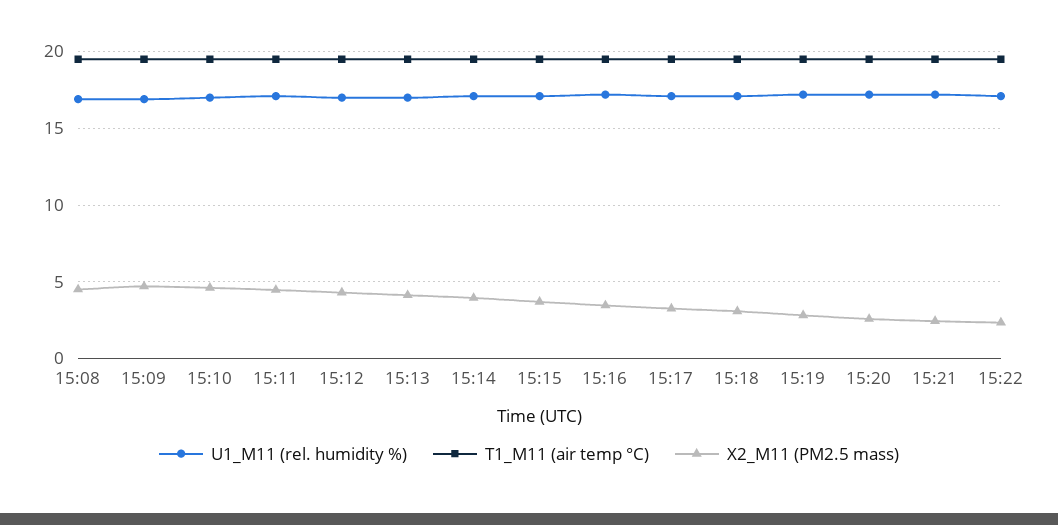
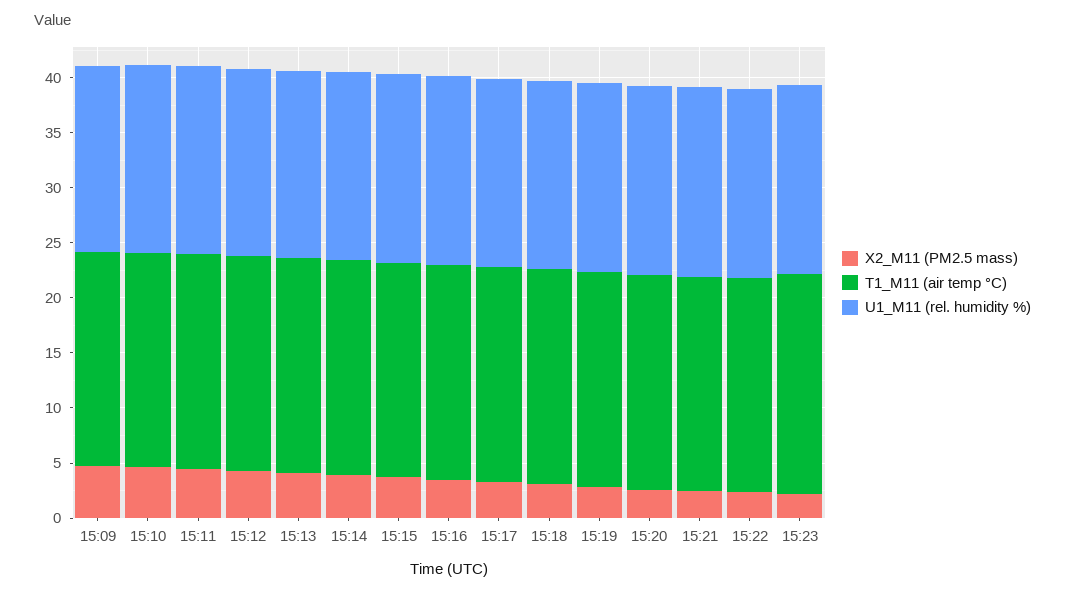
U1_M11 (rel. humidity %), 15:08: 17 -> none
T1_M11 (air temp °C), 15:08: 19.5 -> none
X2_M11 (PM2.5 mass), 15:08: 4.5 -> none
X2_M11 (PM2.5 mass), 15:23: none -> 2
T1_M11 (air temp °C), 15:23: none -> 20
U1_M11 (rel. humidity %), 15:23: none -> 17

